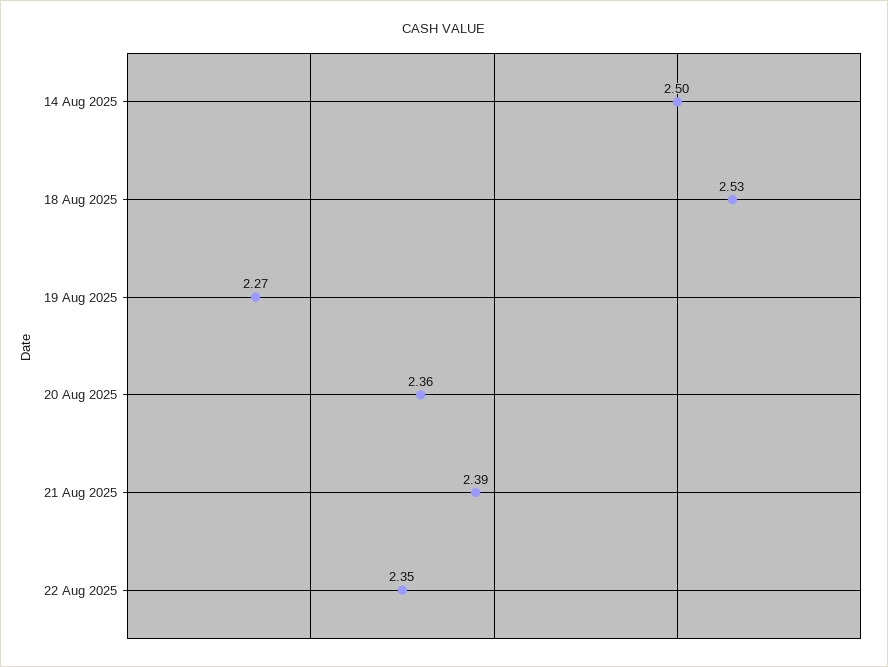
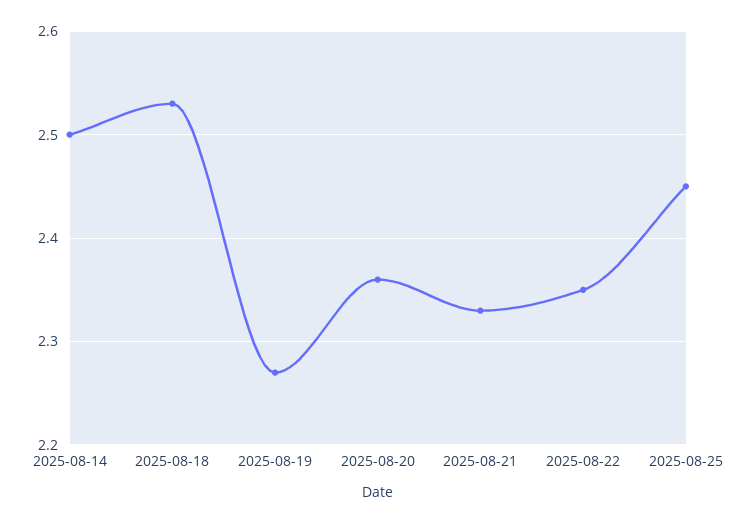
21 Aug 2025: 2.39 -> 2.33
2025-08-25: none -> 2.45

